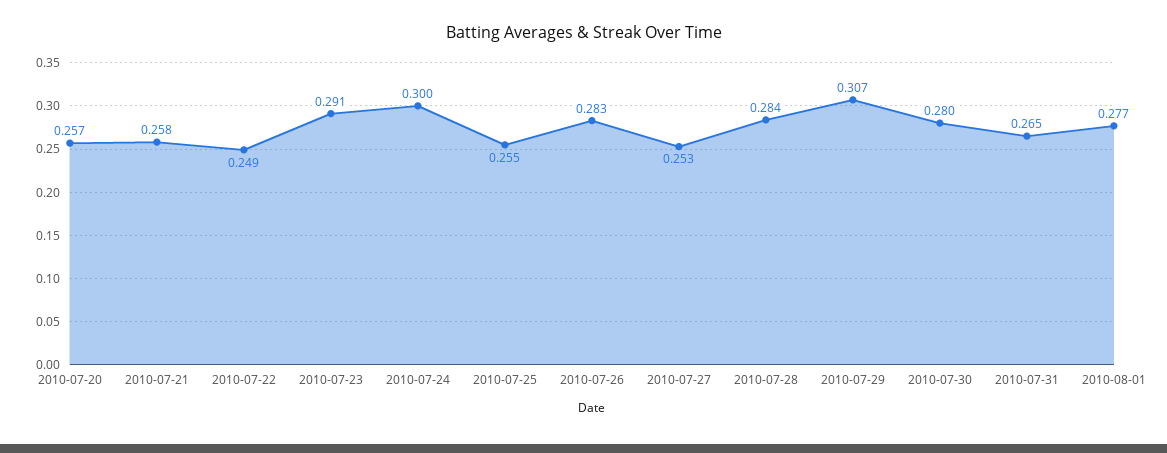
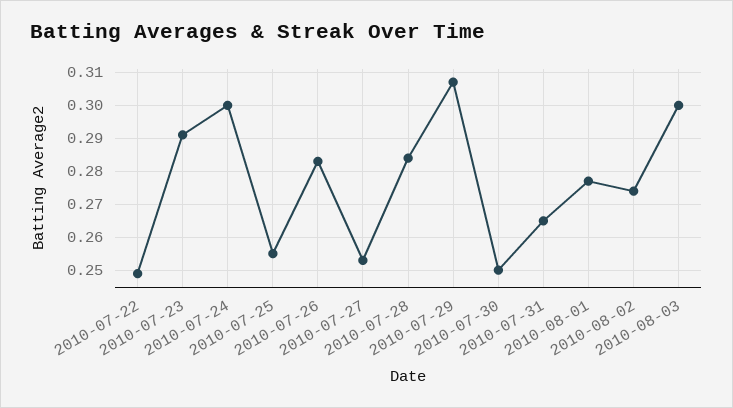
2010-07-20: 0.257 -> none
2010-07-21: 0.258 -> none
2010-07-30: 0.28 -> 0.25
2010-08-02: none -> 0.275
2010-08-03: none -> 0.3

